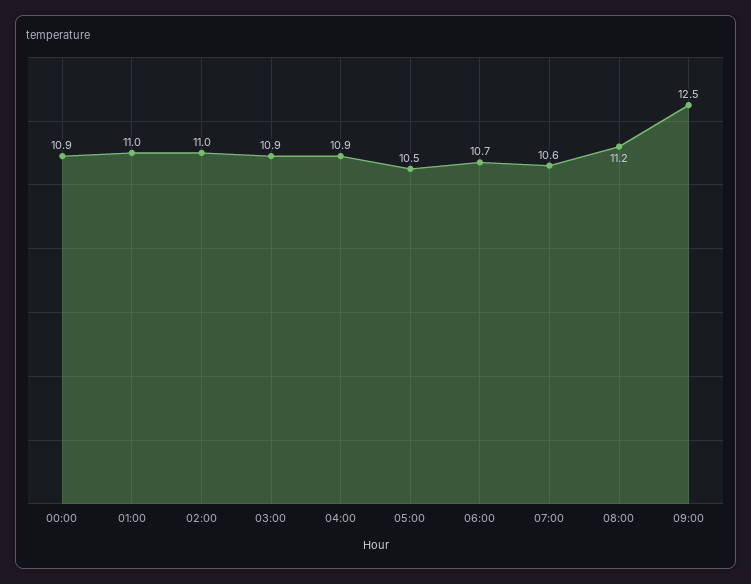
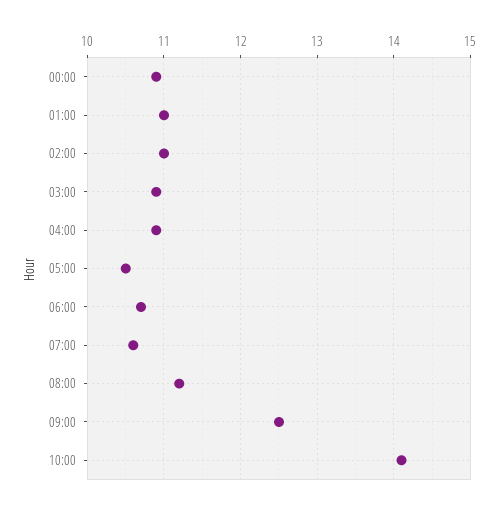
10:00: none -> 14.1

